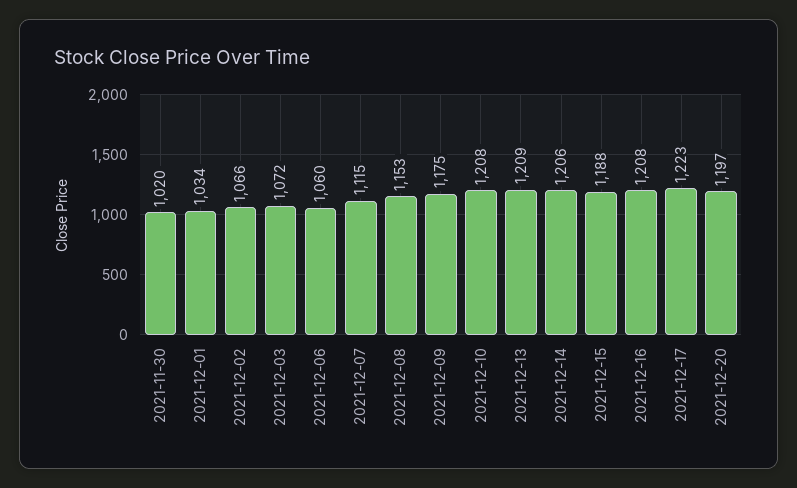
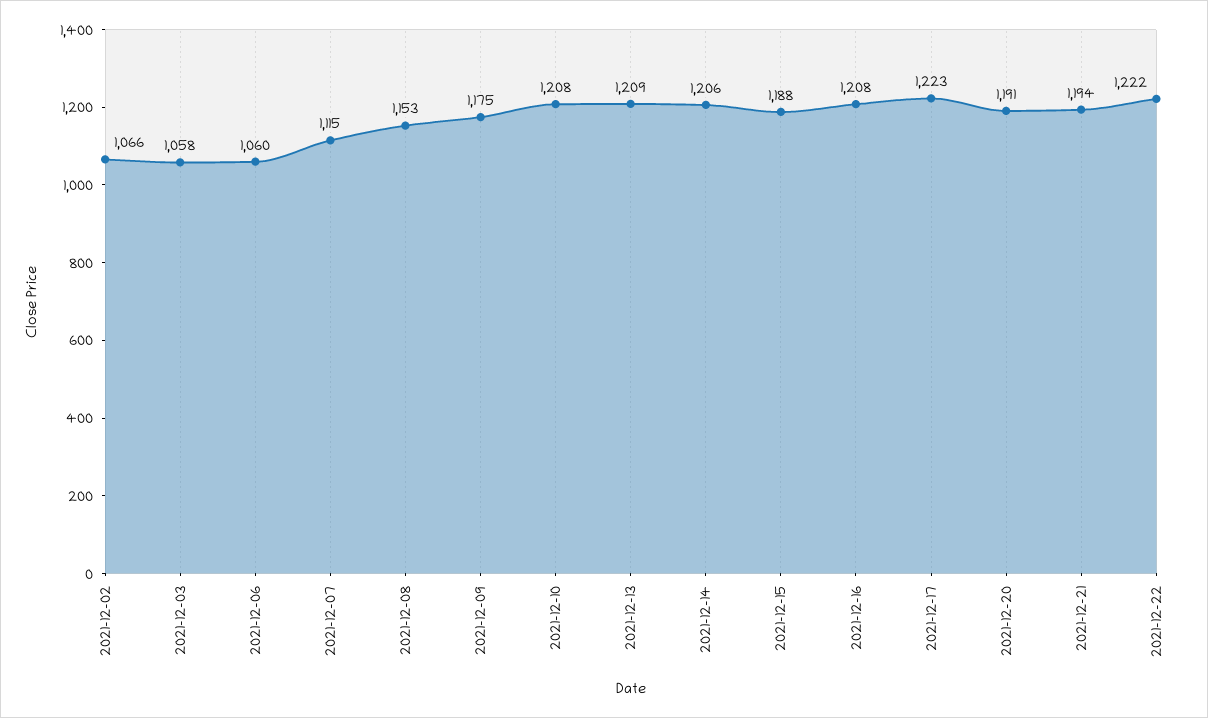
2021-11-30: 1020 -> none
2021-12-01: 1034 -> none
2021-12-03: 1072 -> 1058
2021-12-20: 1197 -> 1191
2021-12-21: none -> 1194
2021-12-22: none -> 1222

